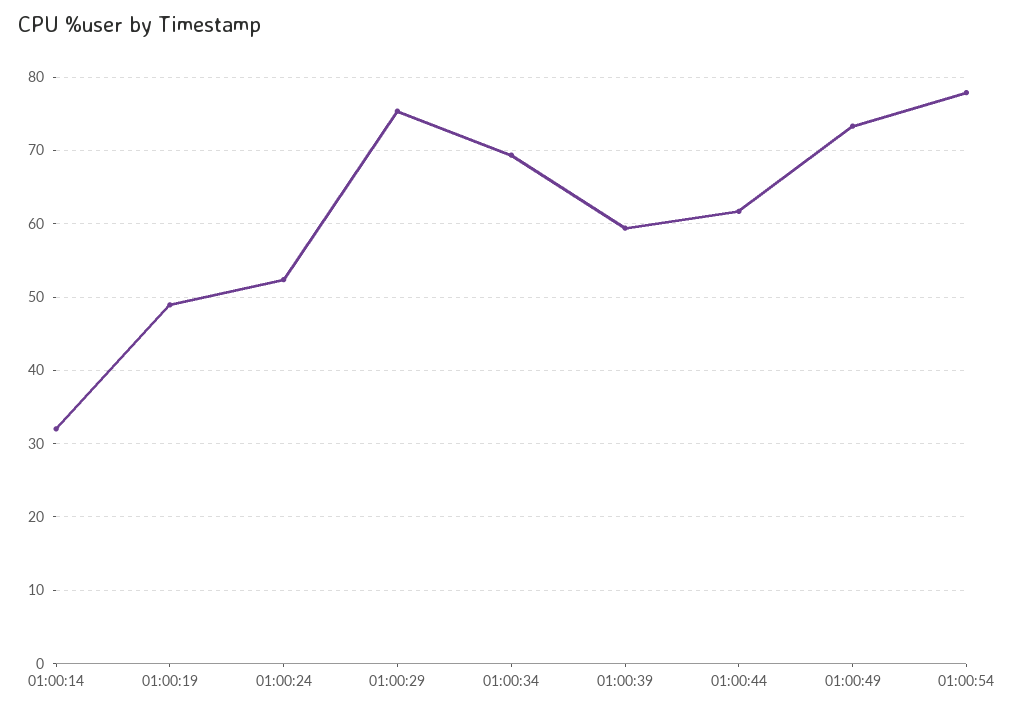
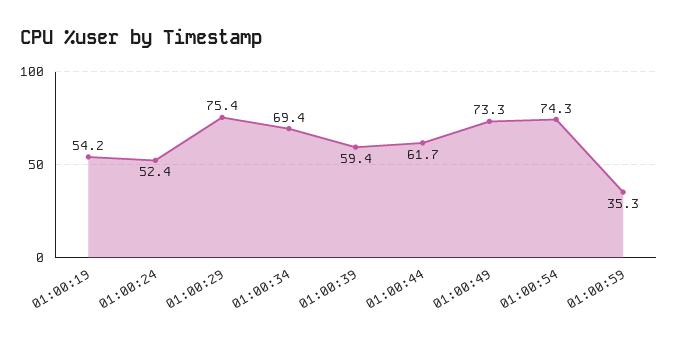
01:00:14: 32 -> none
01:00:19: 49 -> 54.2
01:00:54: 78 -> 74.3
01:00:59: none -> 35.3

